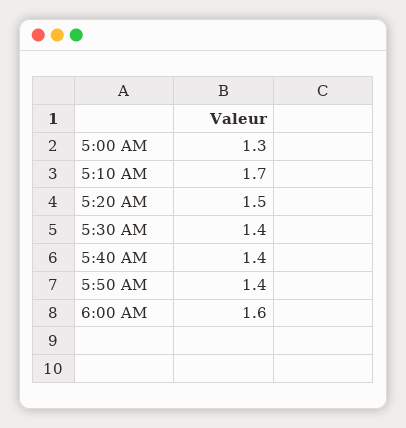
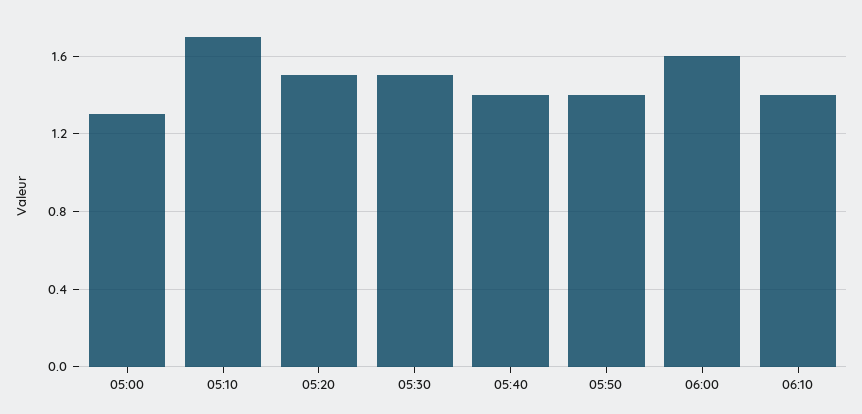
5:30 AM: 1.4 -> 1.5
06:10: none -> 1.4

